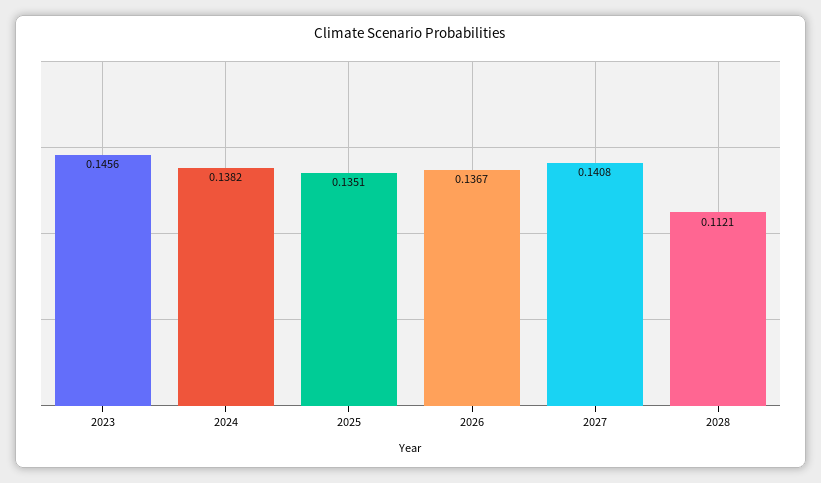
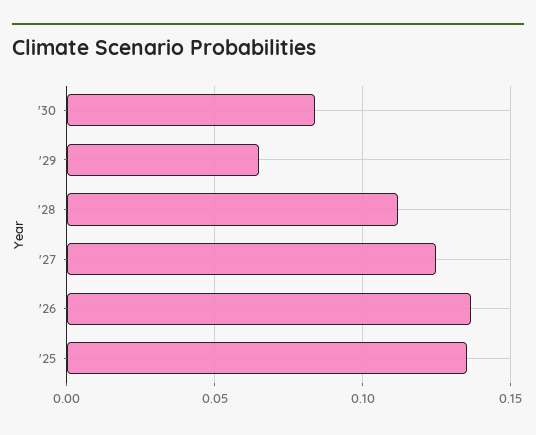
2023: 0.1456 -> none
2024: 0.1382 -> none
2027: 0.1408 -> 0.125
'30: none -> 0.085
'29: none -> 0.065

